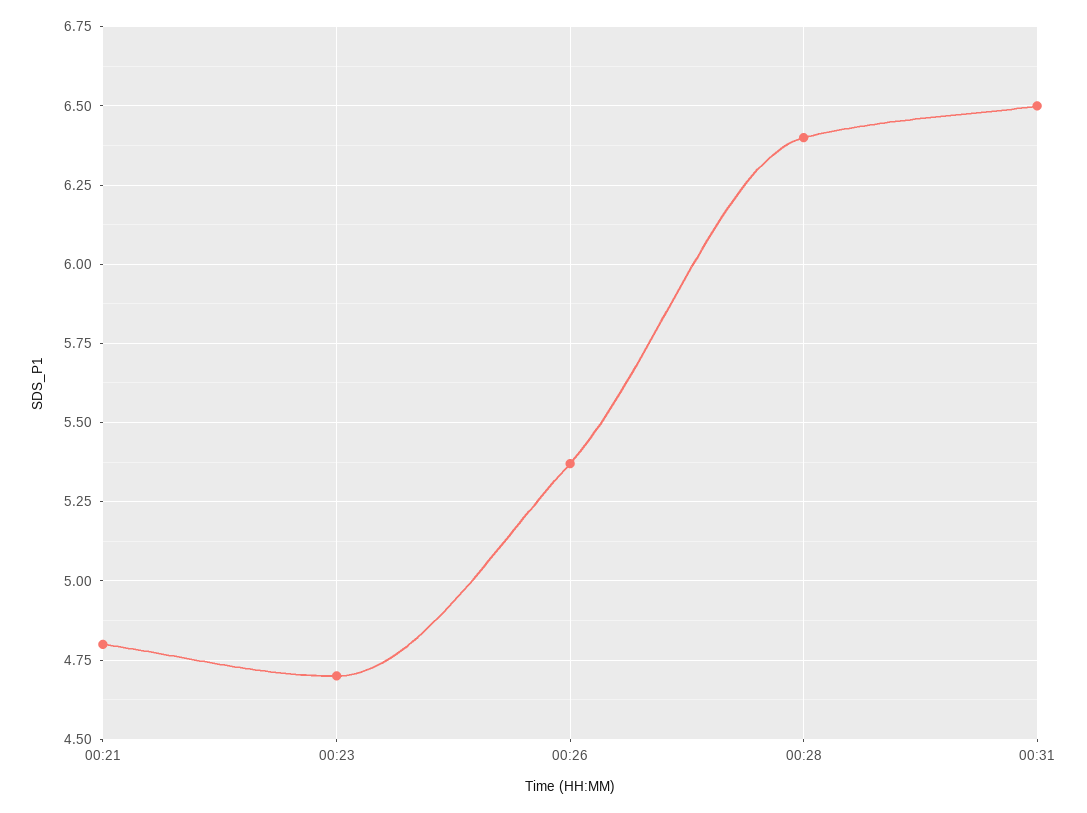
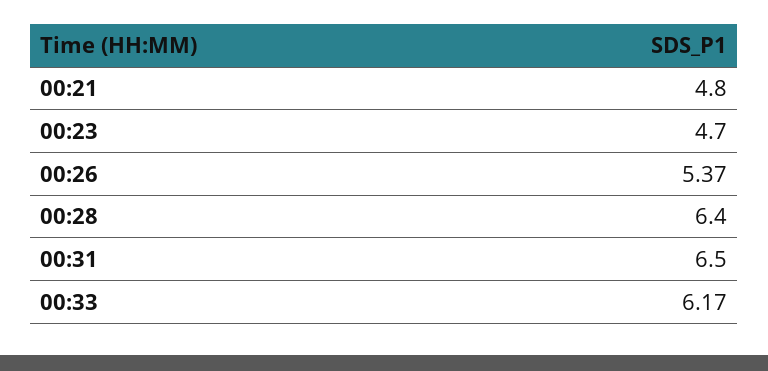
00:33: none -> 6.17

